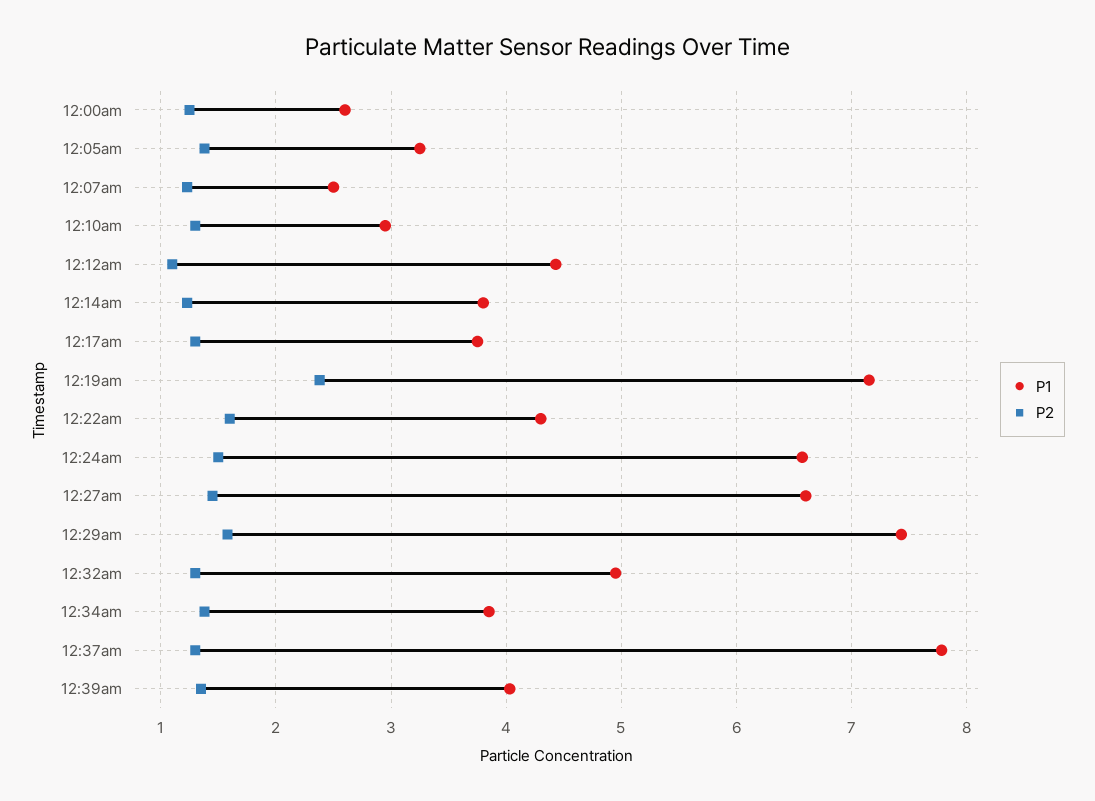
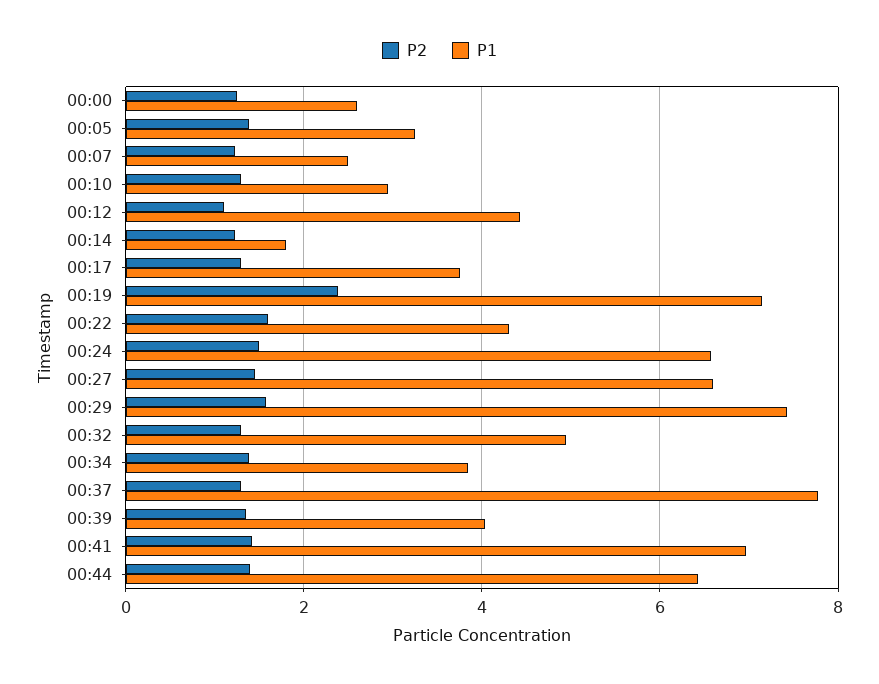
P1, 12:14am: 3.8 -> 1.8
P2, 00:41: none -> 1.4
P1, 00:41: none -> 7
P2, 00:44: none -> 1.4
P1, 00:44: none -> 6.4

